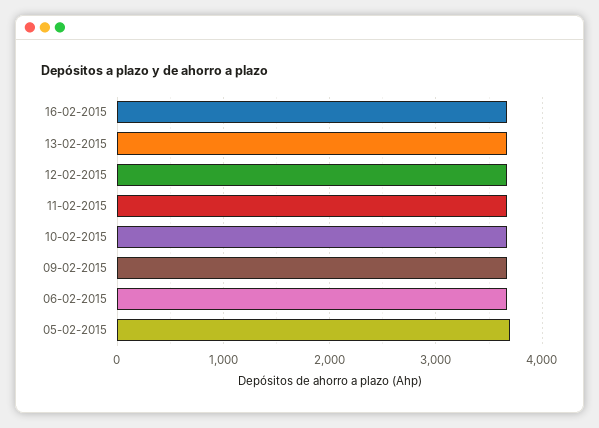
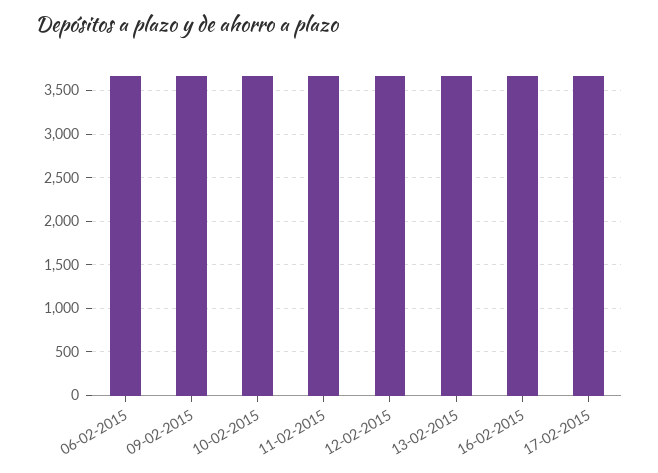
05-02-2015: 3700 -> none
17-02-2015: none -> 3700

